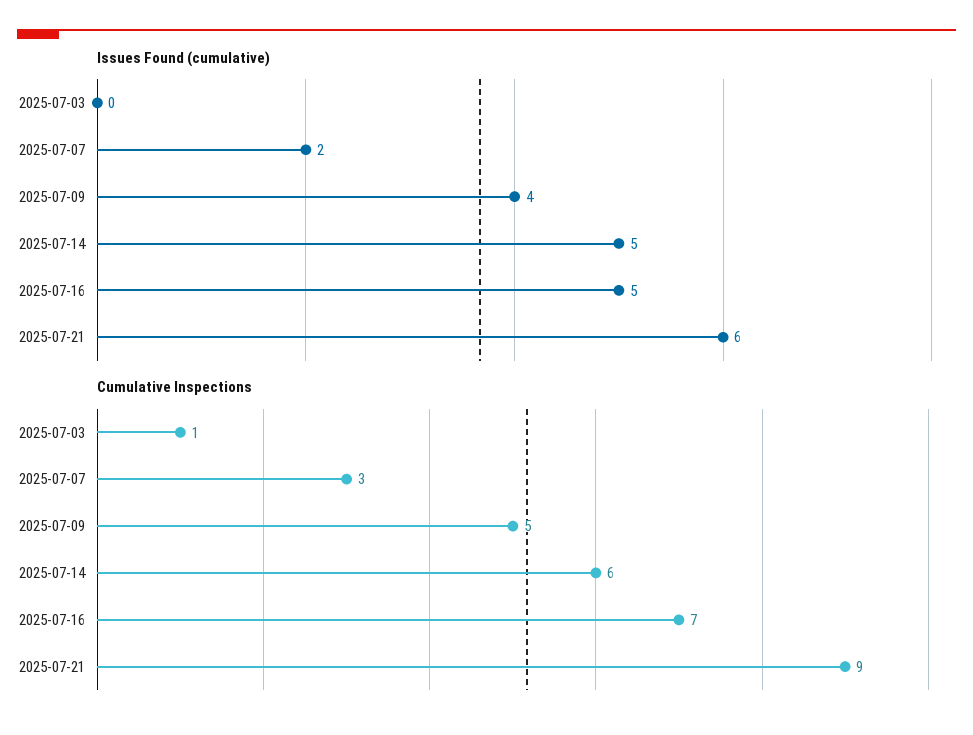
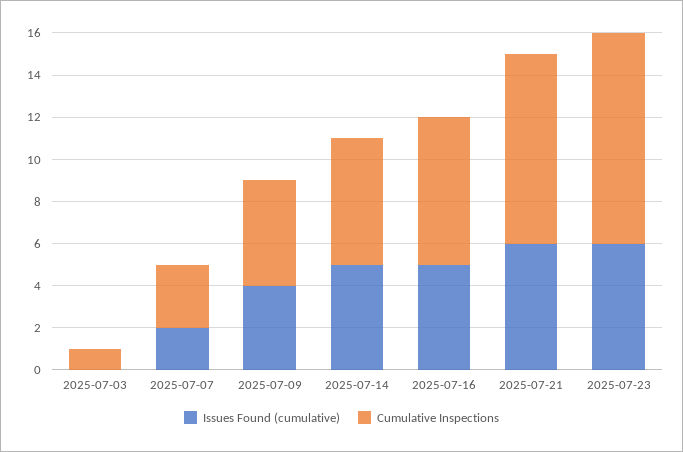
Issues Found (cumulative), 2025-07-23: none -> 6
Cumulative Inspections, 2025-07-23: none -> 10

